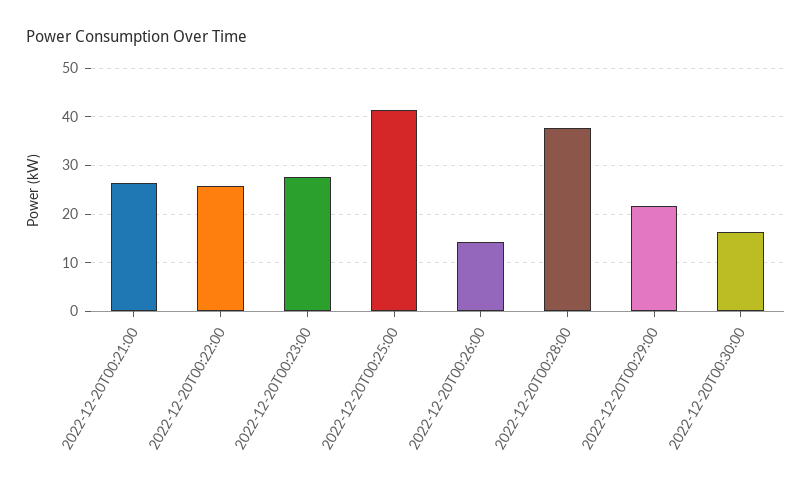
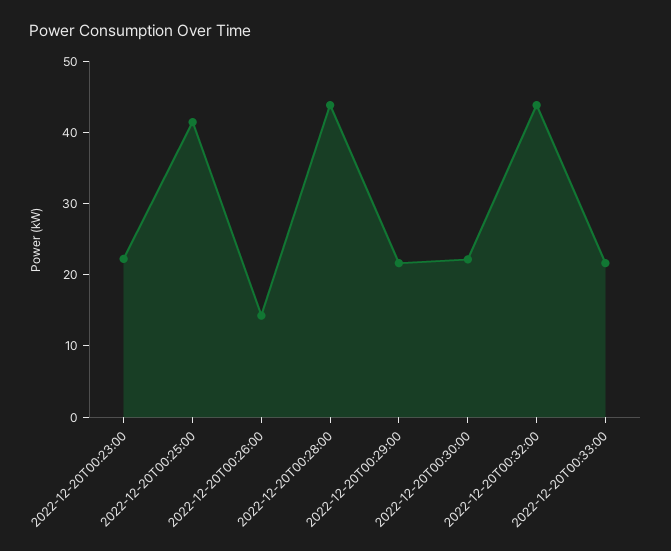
2022-12-20T00:21:00: 26 -> none
2022-12-20T00:22:00: 26 -> none
2022-12-20T00:23:00: 28 -> 22
2022-12-20T00:28:00: 38 -> 44
2022-12-20T00:30:00: 16 -> 22
2022-12-20T00:32:00: none -> 44
2022-12-20T00:33:00: none -> 22

